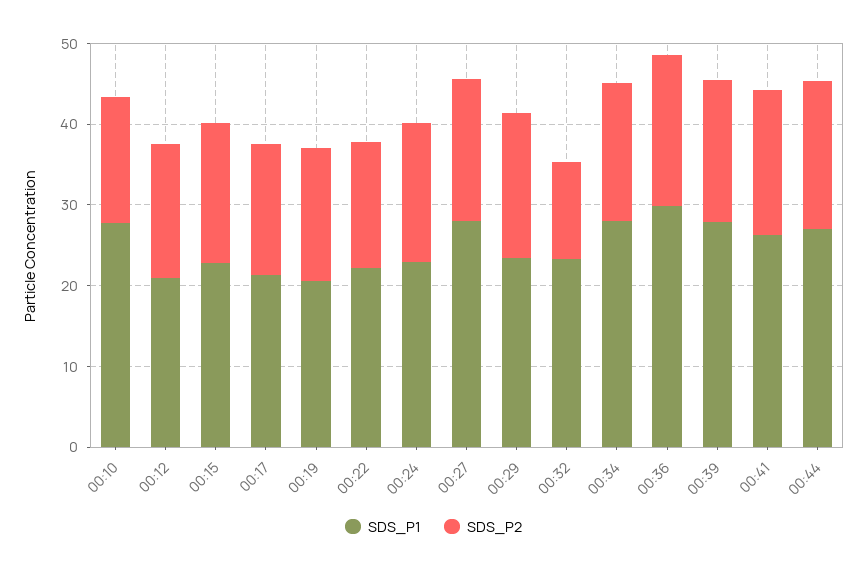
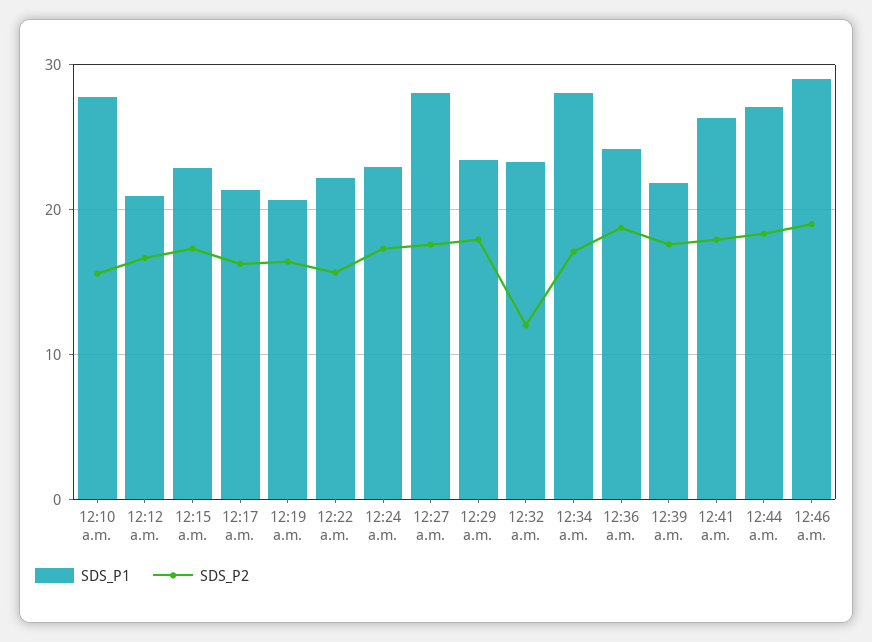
SDS_P1, 00:36: 30 -> 24
SDS_P1, 00:39: 28 -> 22
SDS_P1, 12:46 a.m.: none -> 29
SDS_P2, 12:46 a.m.: none -> 19

